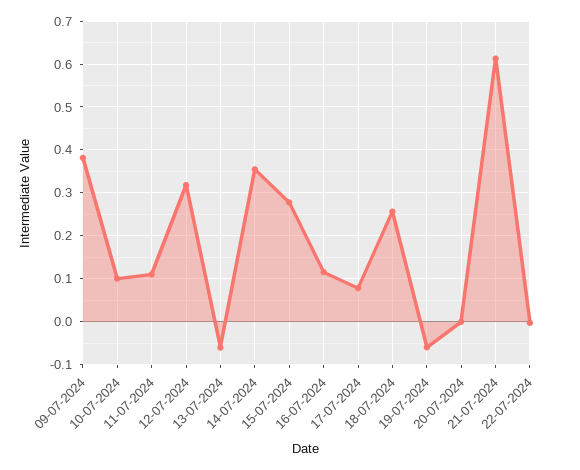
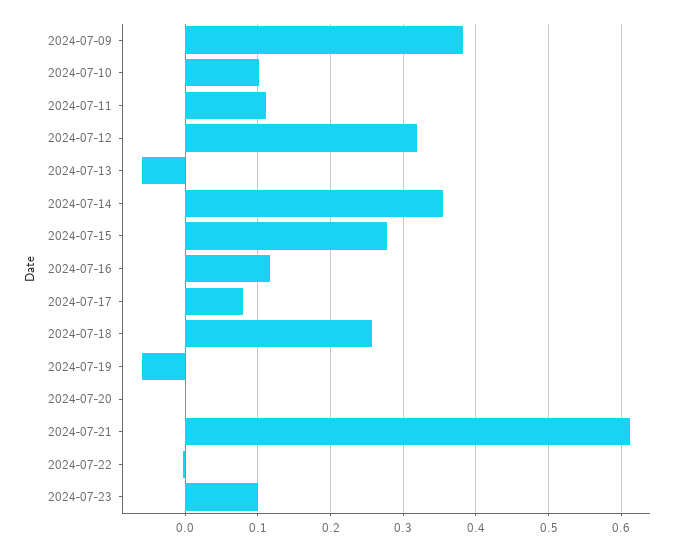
2024-07-23: none -> 0.1

